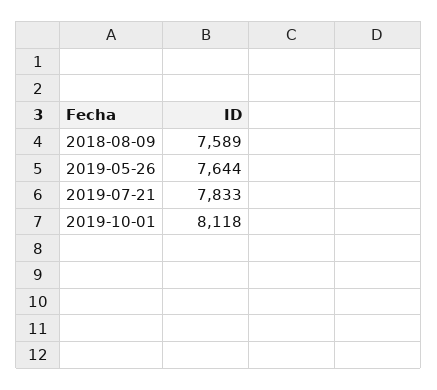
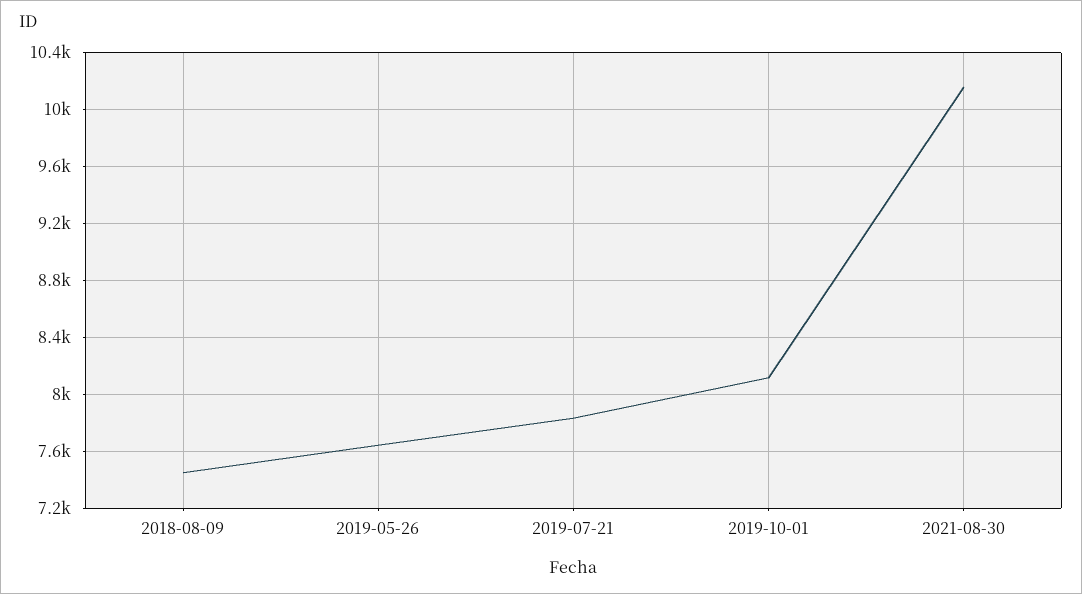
2018-08-09: 7589 -> 7450
2021-08-30: none -> 10150

